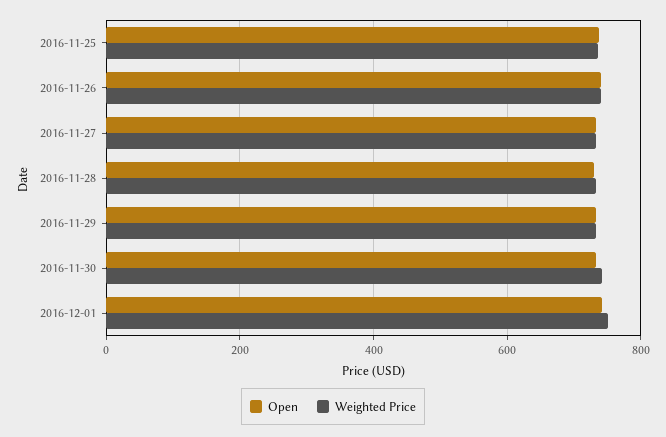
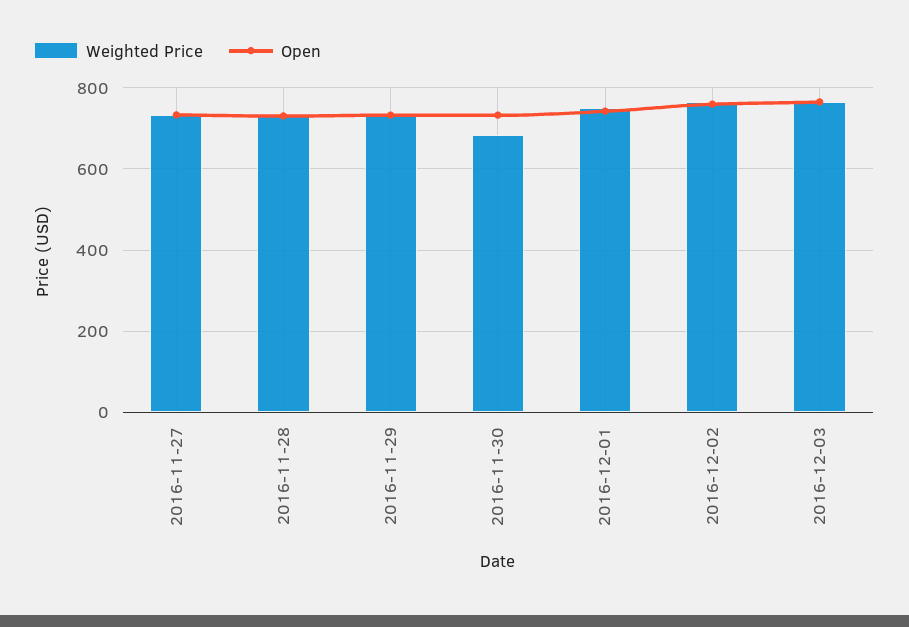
Open, 2016-11-25: 740 -> none
Weighted Price, 2016-11-25: 740 -> none
Open, 2016-11-26: 740 -> none
Weighted Price, 2016-11-26: 740 -> none
Weighted Price, 2016-11-30: 740 -> 680
Weighted Price, 2016-12-02: none -> 760
Open, 2016-12-02: none -> 760
Weighted Price, 2016-12-03: none -> 760
Open, 2016-12-03: none -> 760

